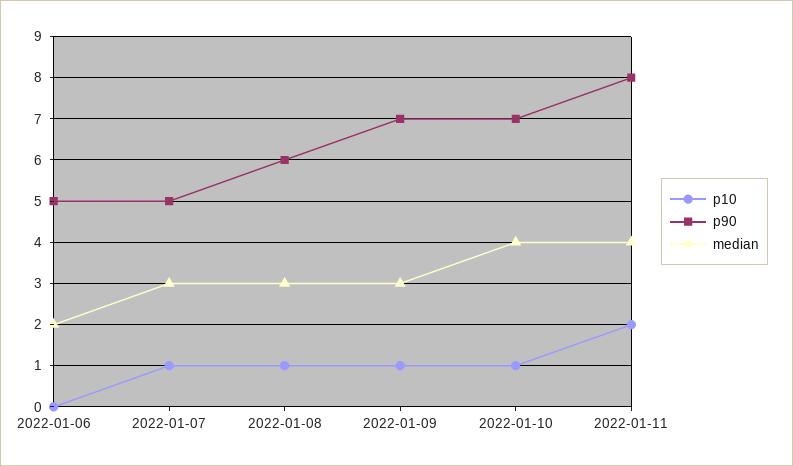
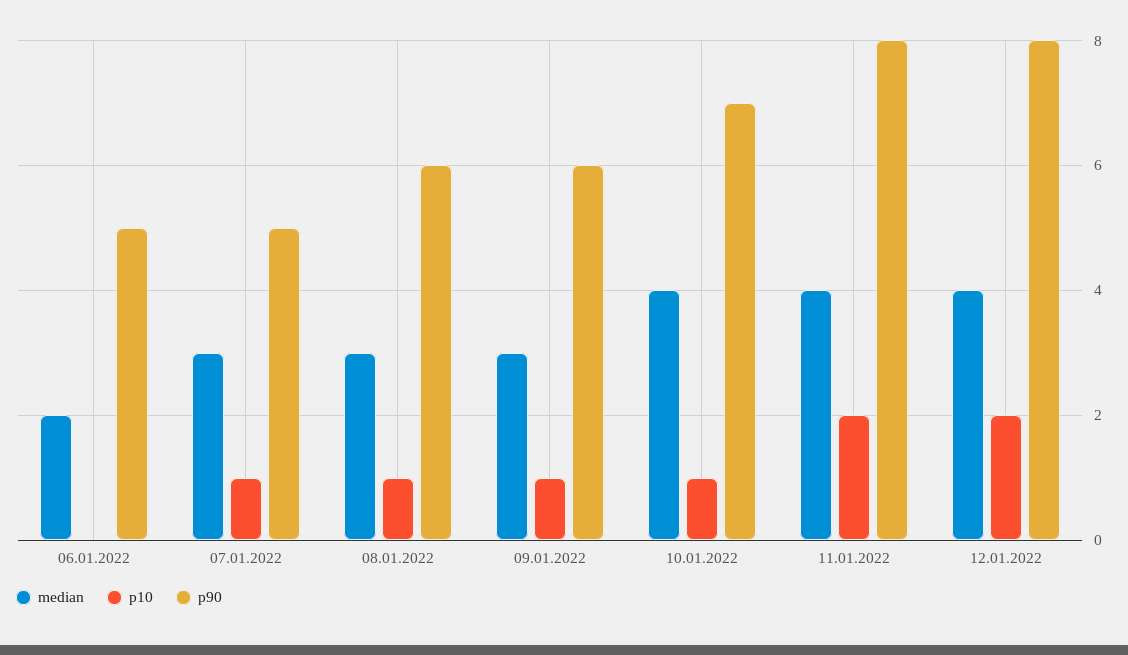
p90, 2022-01-09: 7 -> 6
median, 12.01.2022: none -> 4
p10, 12.01.2022: none -> 2
p90, 12.01.2022: none -> 8

